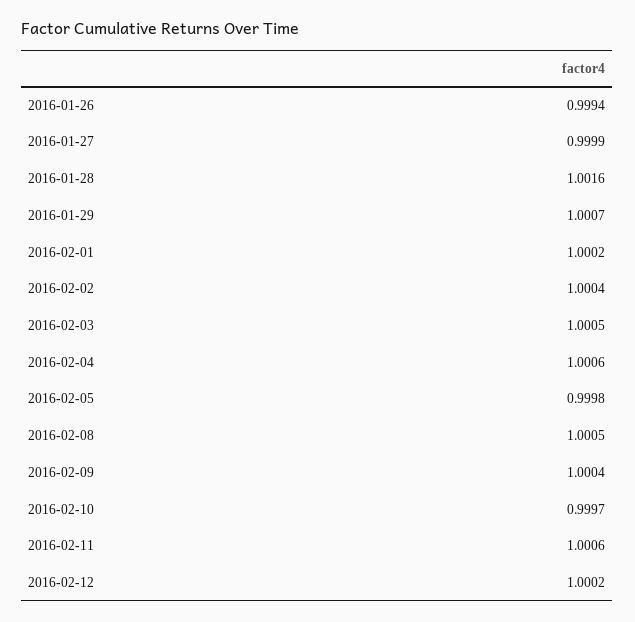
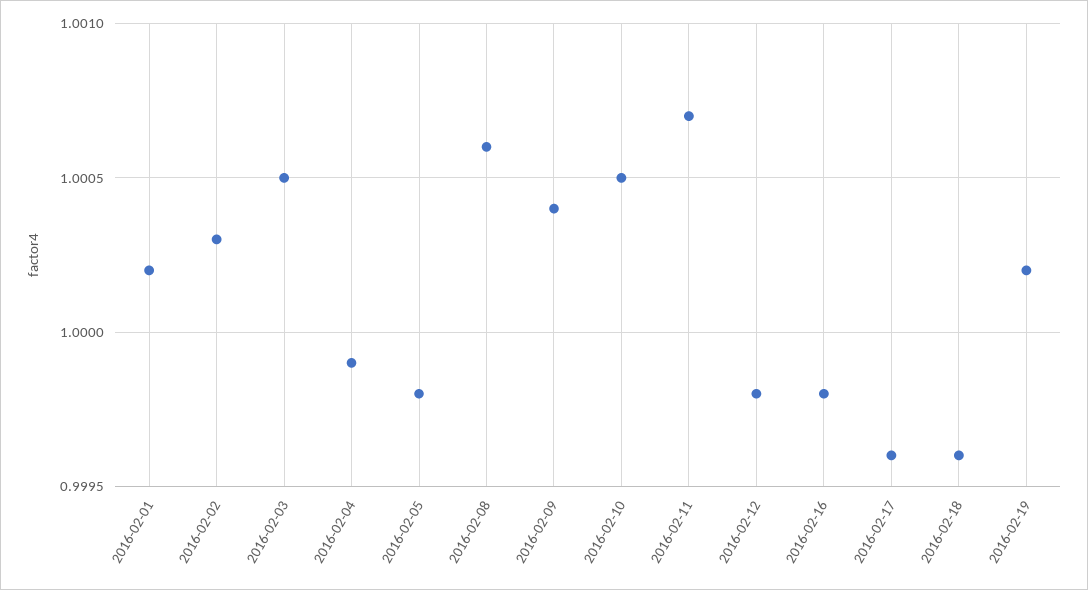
2016-01-26: 0.9994 -> none
2016-01-27: 0.9999 -> none
2016-01-28: 1.0016 -> none
2016-01-29: 1.0007 -> none
2016-02-02: 1.0004 -> 1.0003
2016-02-04: 1.0006 -> 0.9999
2016-02-08: 1.0005 -> 1.0006
2016-02-10: 0.9997 -> 1.0005
2016-02-11: 1.0006 -> 1.0007
2016-02-12: 1.0002 -> 0.9998
2016-02-16: none -> 0.9998
2016-02-17: none -> 0.9996
2016-02-18: none -> 0.9996
2016-02-19: none -> 1.0002

